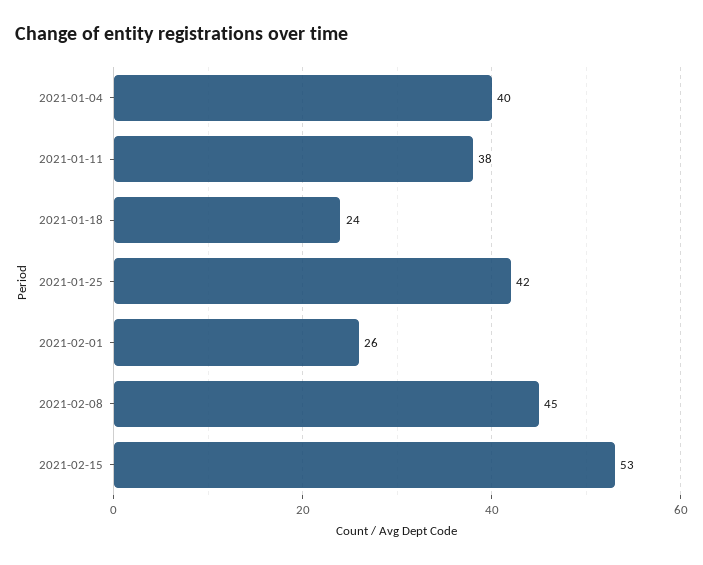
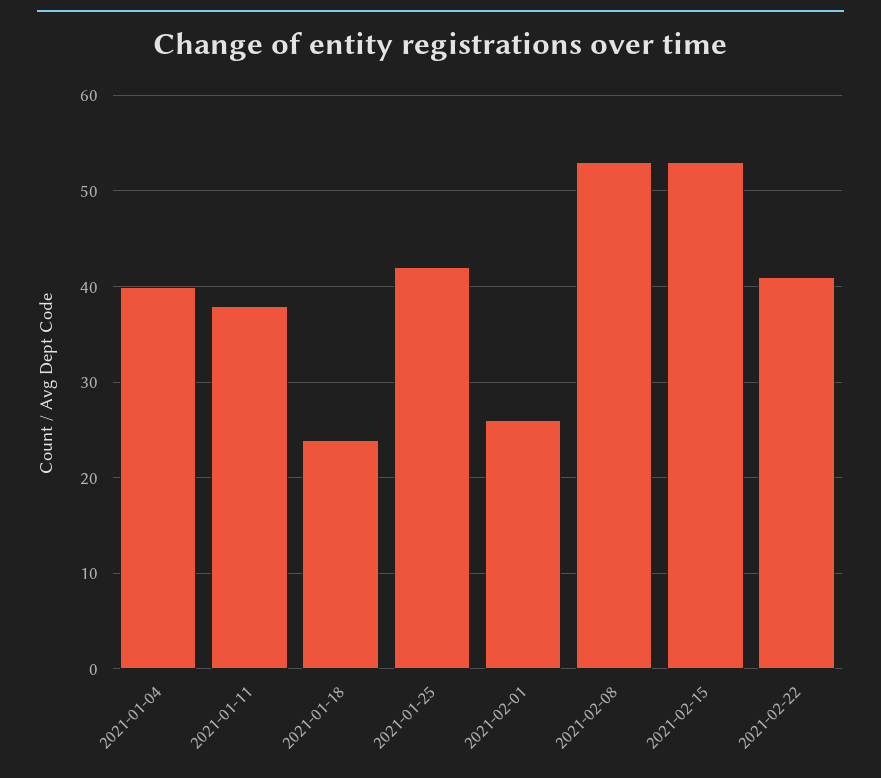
2021-02-08: 45 -> 53
2021-02-22: none -> 41

